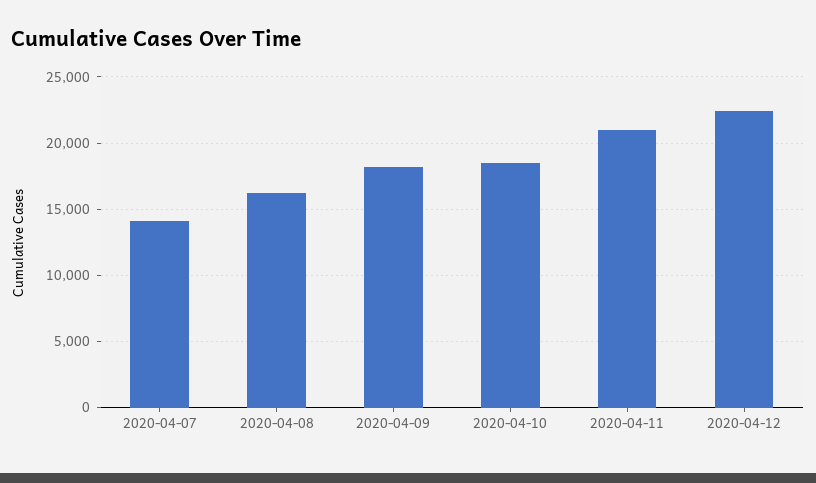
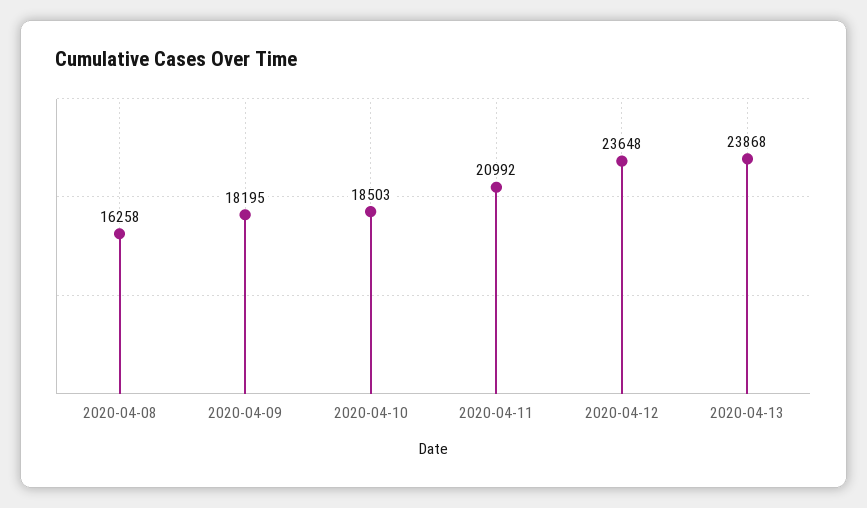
2020-04-07: 14000 -> none
2020-04-12: 22500 -> 23648
2020-04-13: none -> 23868

